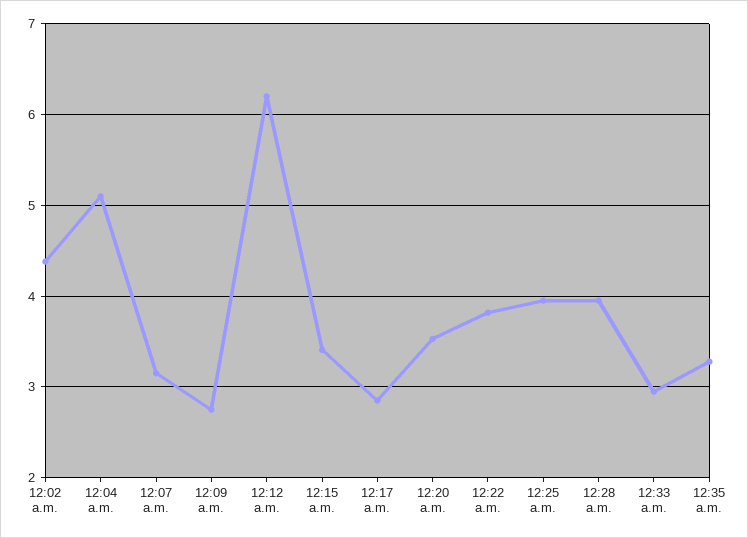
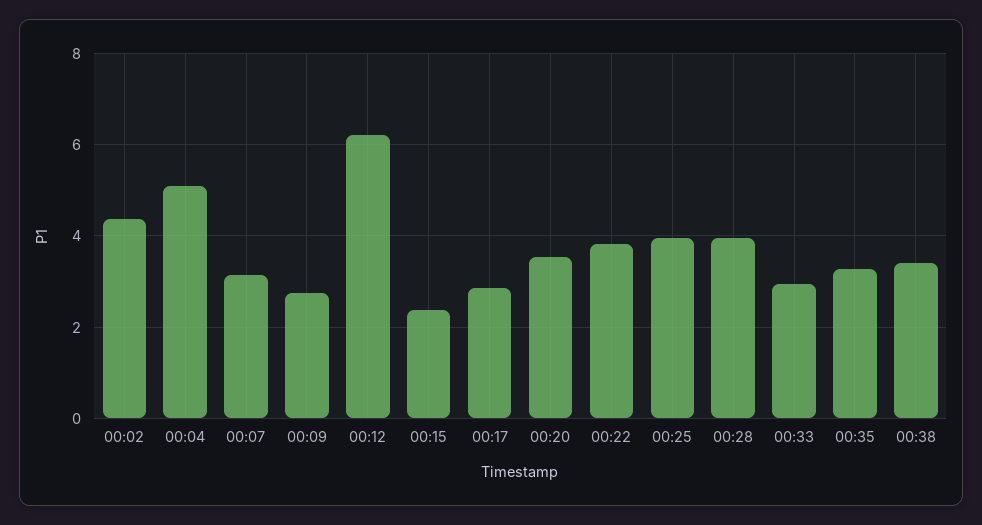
12:15 a.m.: 3.4 -> 2.4
00:38: none -> 3.4

